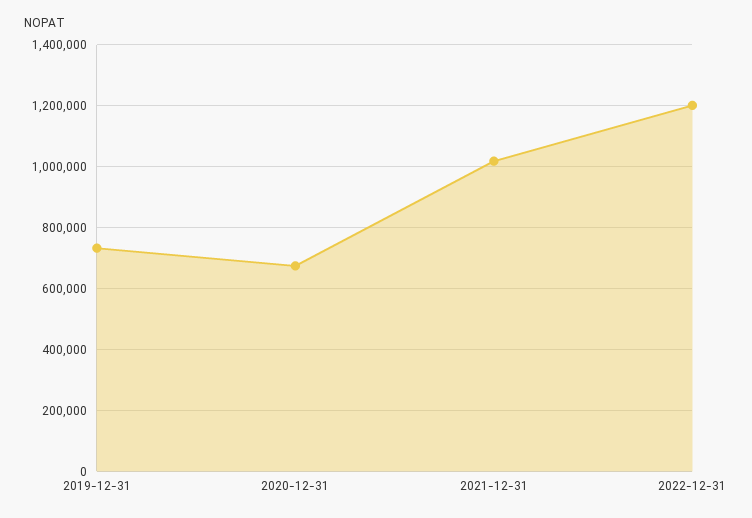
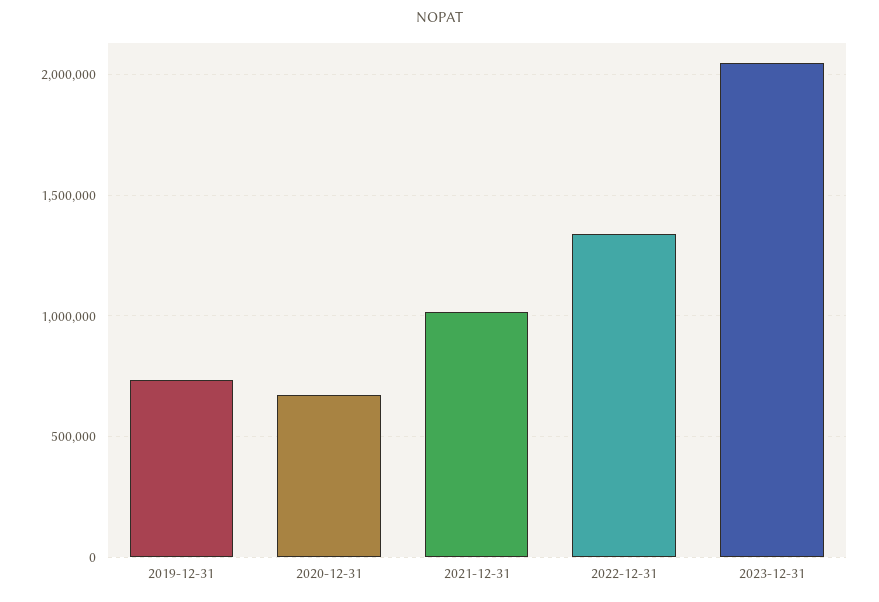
2022-12-31: 1200000 -> 1350000
2023-12-31: none -> 2050000

